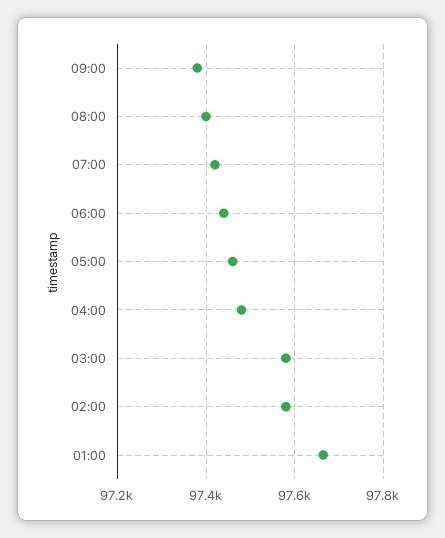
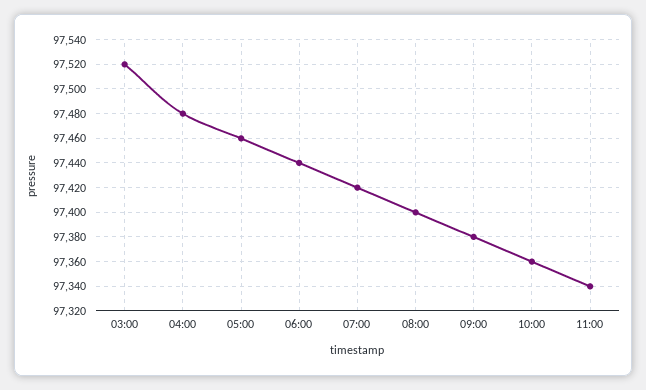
03:00: 97580 -> 97520
02:00: 97580 -> none
01:00: 97660 -> none
10:00: none -> 97360
11:00: none -> 97340

